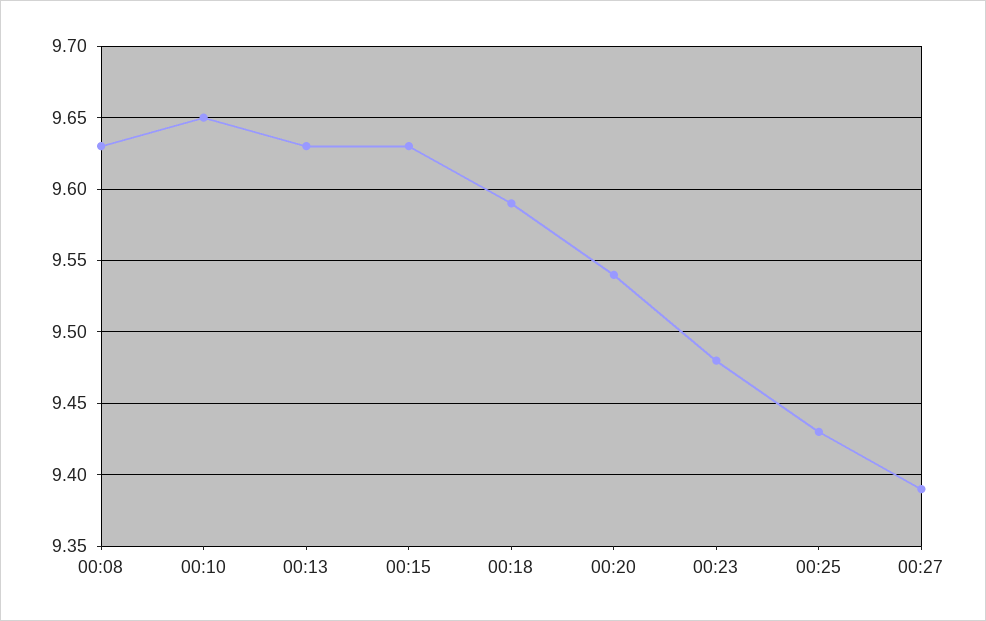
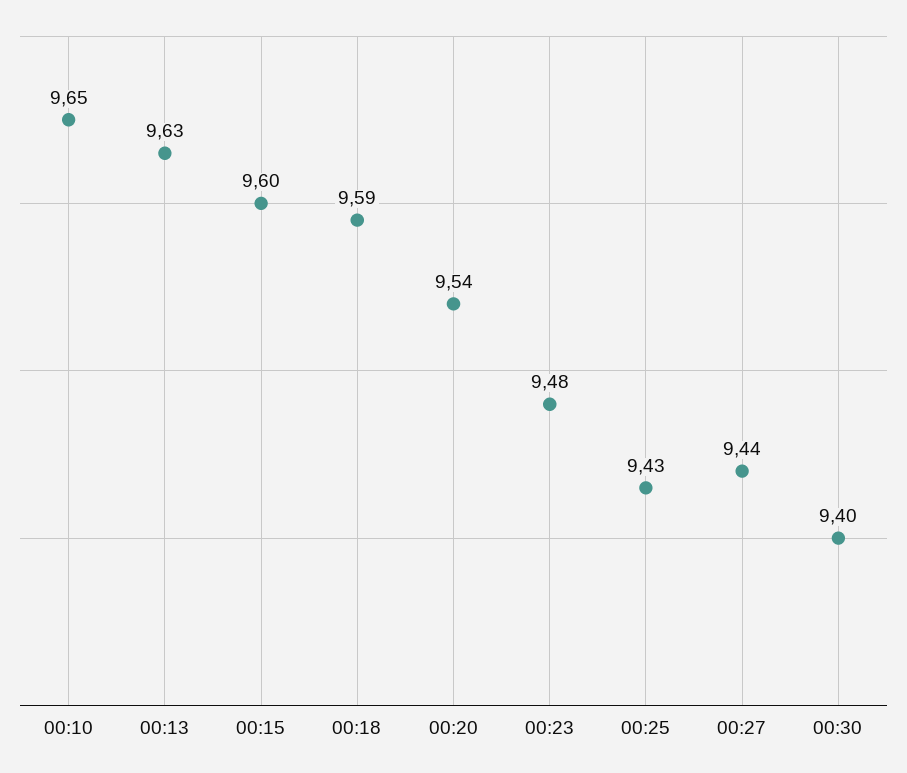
00:08: 9.63 -> none
00:15: 9.63 -> 9.6
00:27: 9.39 -> 9.44
00:30: none -> 9.4

